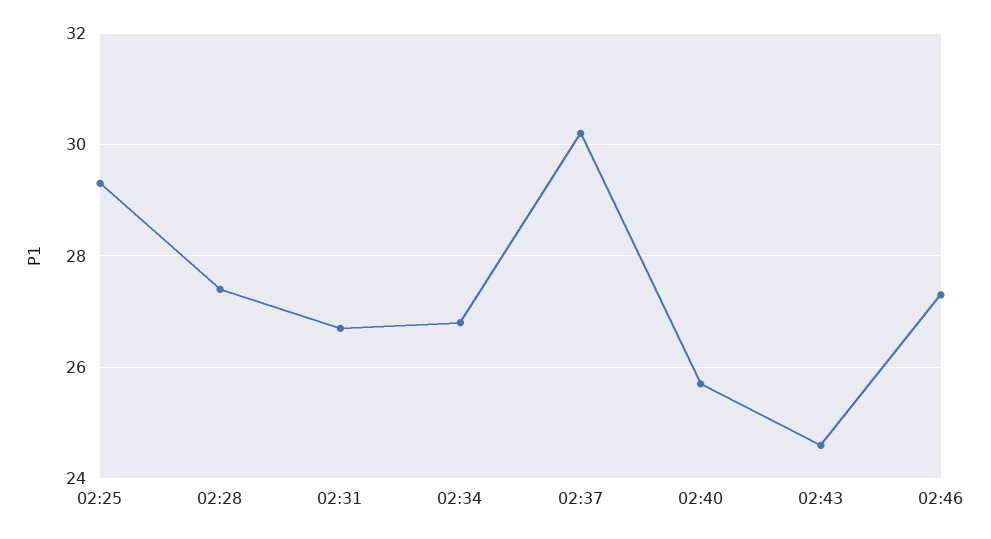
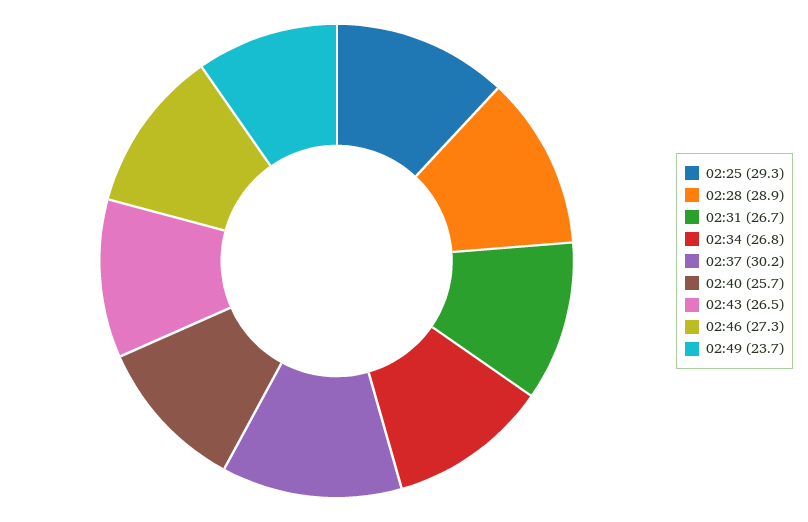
02:28: 27.5 -> 28.9
02:43: 24.5 -> 26.5
02:49: none -> 23.7

